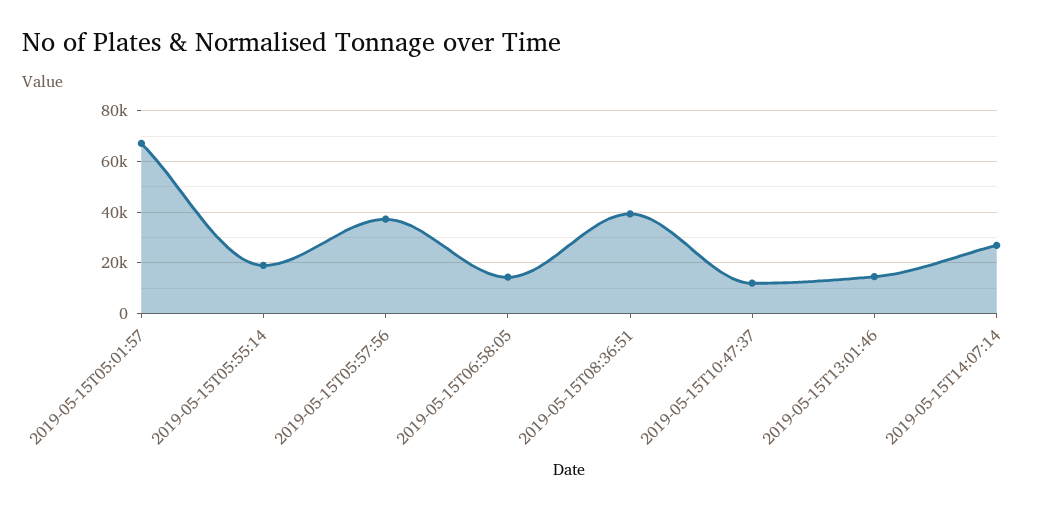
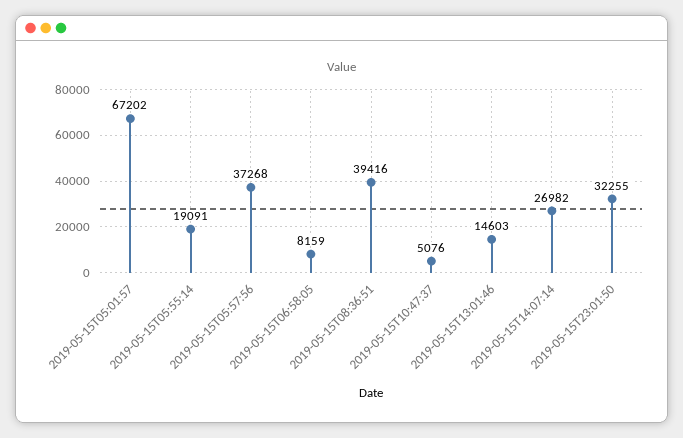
2019-05-15T06:58:05: 15000 -> 8159
2019-05-15T10:47:37: 12500 -> 5076
2019-05-15T23:01:50: none -> 32255

